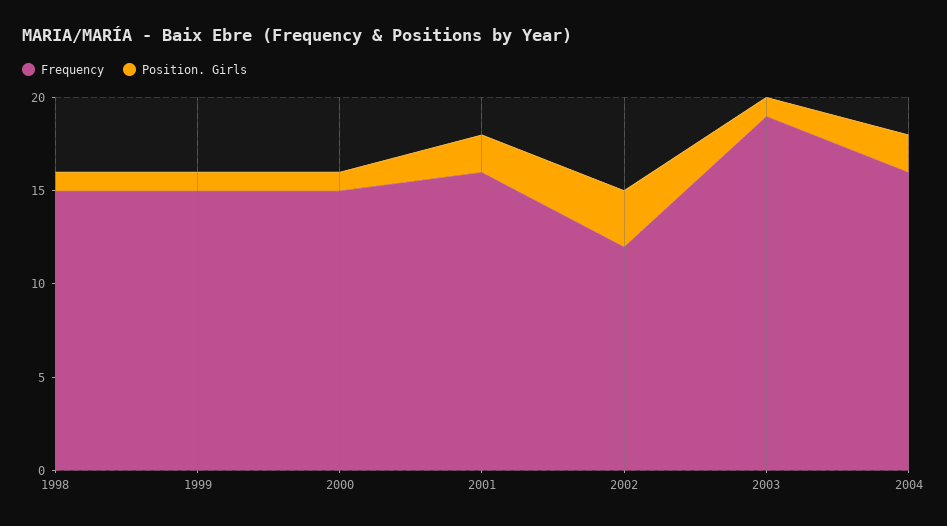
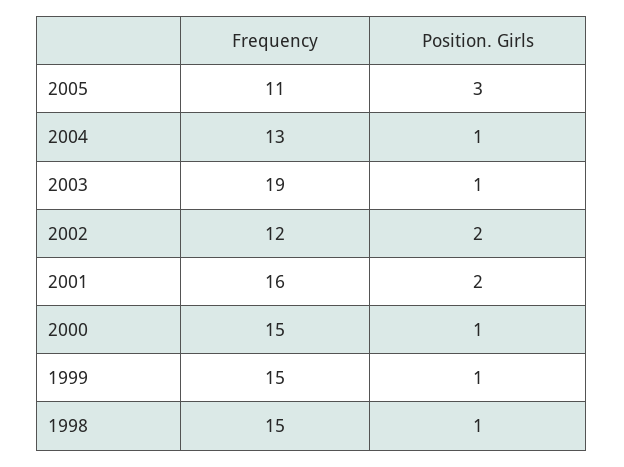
Position. Girls, 2002: 3 -> 2
Frequency, 2004: 16 -> 13
Position. Girls, 2004: 2 -> 1
Frequency, 2005: none -> 11
Position. Girls, 2005: none -> 3

